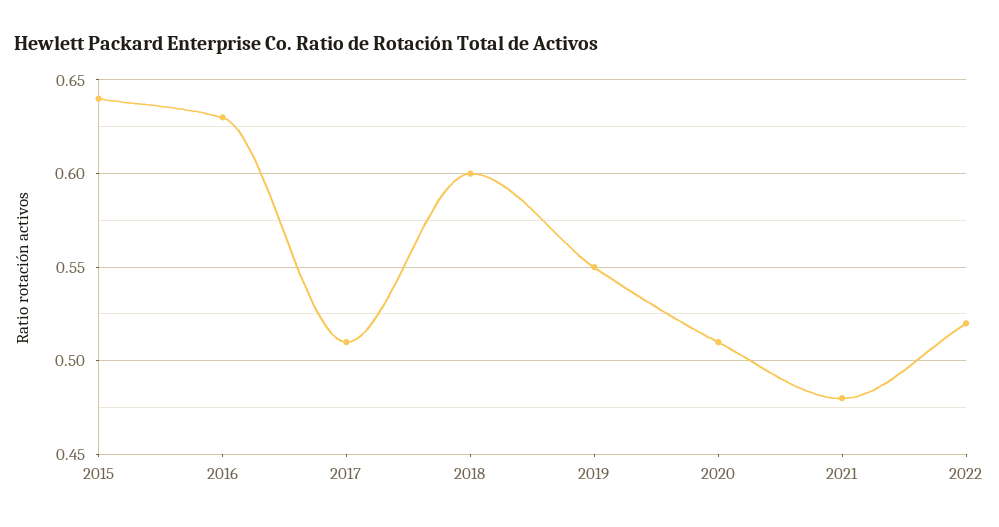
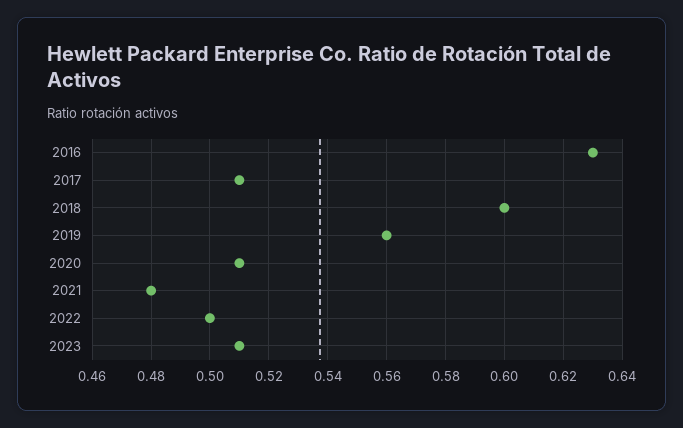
2015: 0.64 -> none
2019: 0.55 -> 0.56
2022: 0.52 -> 0.5
2023: none -> 0.51

